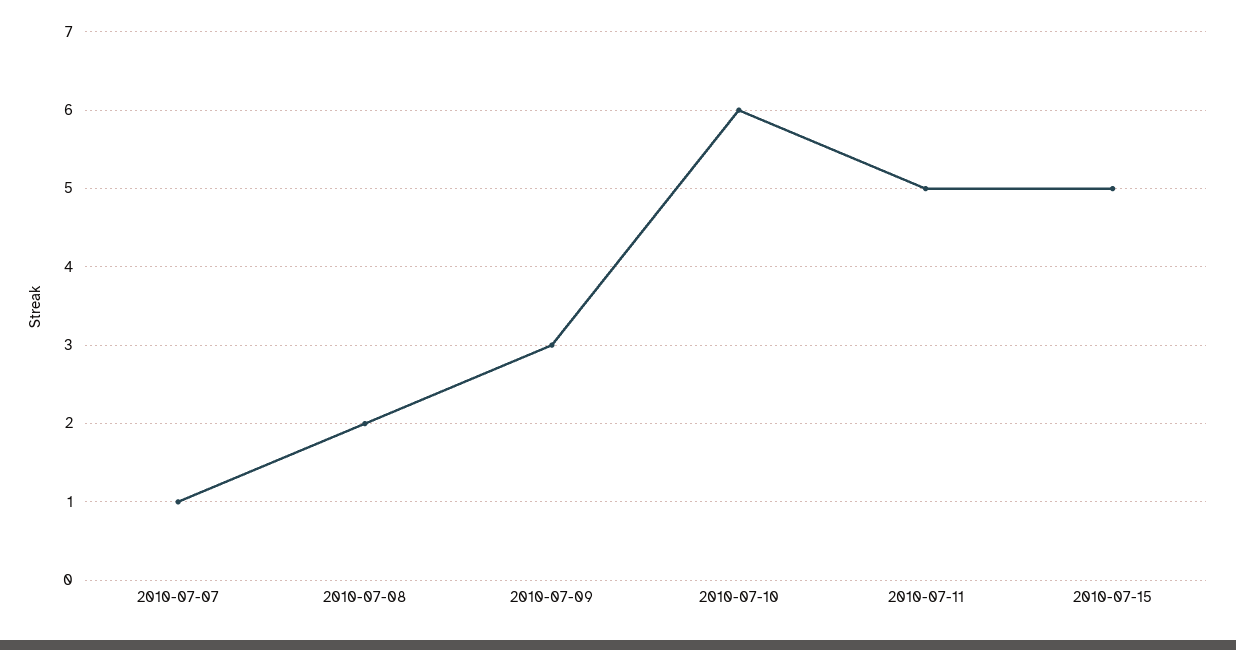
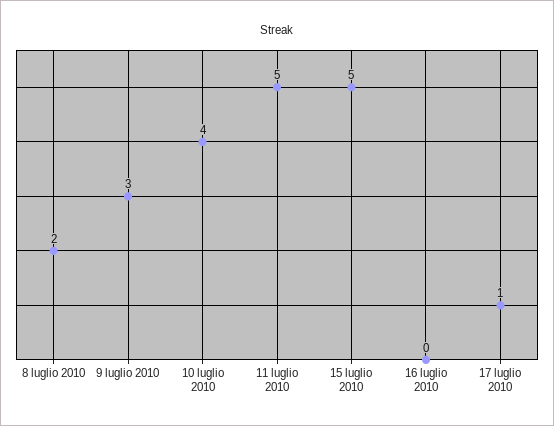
2010-07-07: 1 -> none
2010-07-10: 6 -> 4
16 luglio 2010: none -> 0
17 luglio 2010: none -> 1

